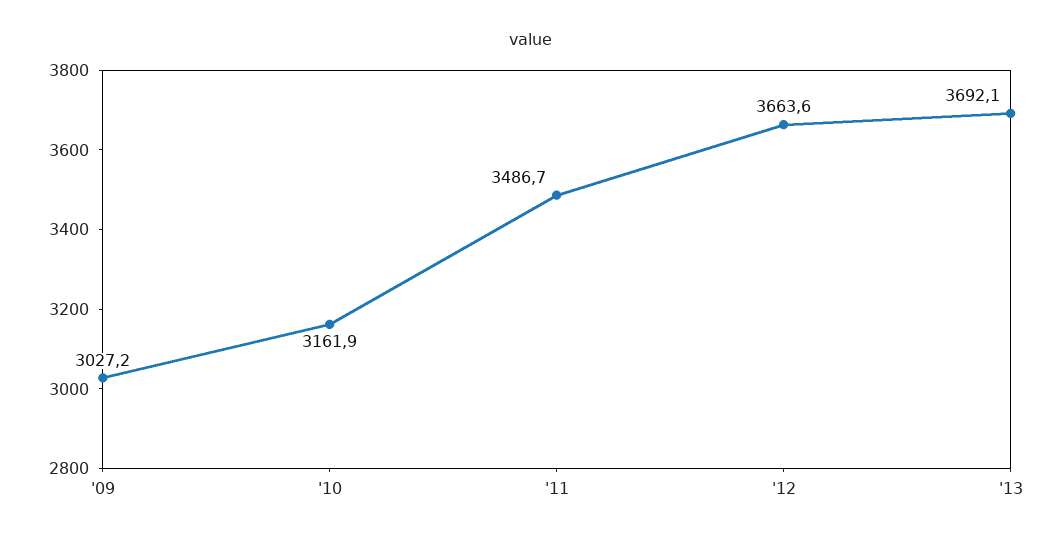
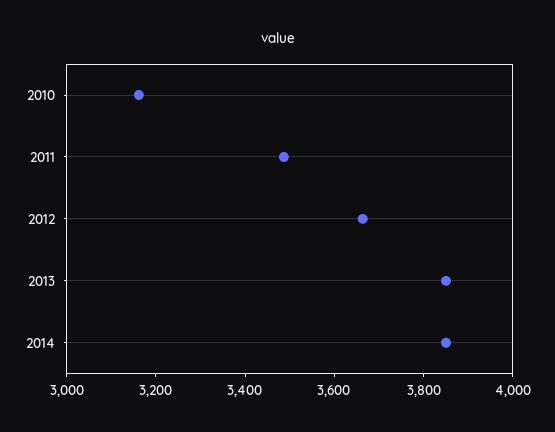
'09: 3027.2 -> none
'13: 3692.1 -> 3850
2014: none -> 3850

